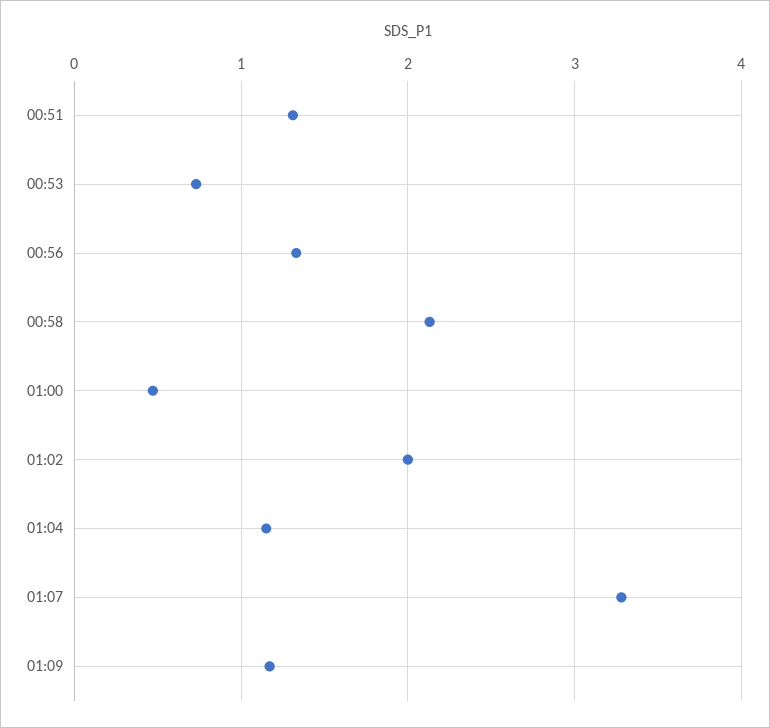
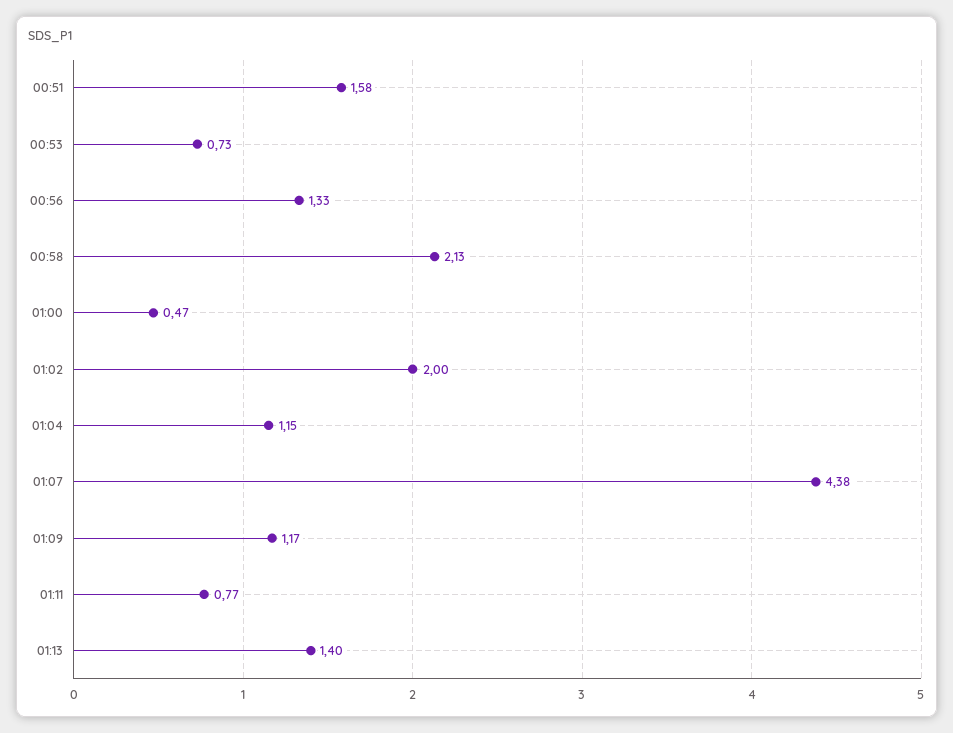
00:51: 1.3 -> 1.58
01:07: 3.3 -> 4.38
01:11: none -> 0.77
01:13: none -> 1.4

